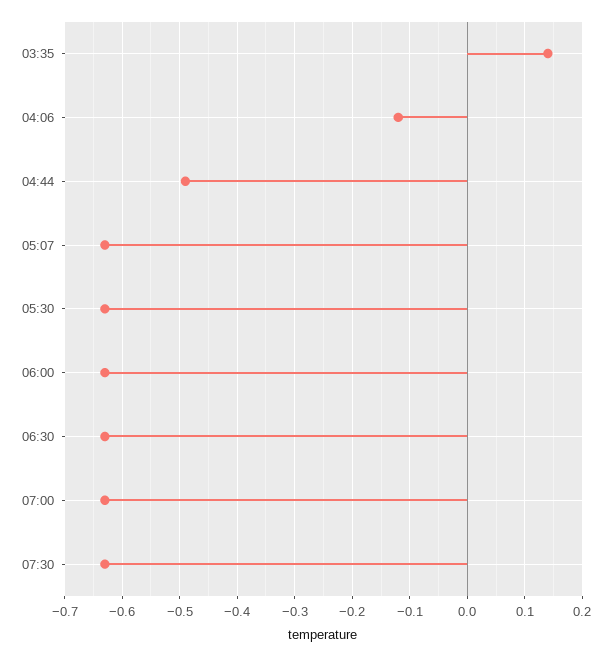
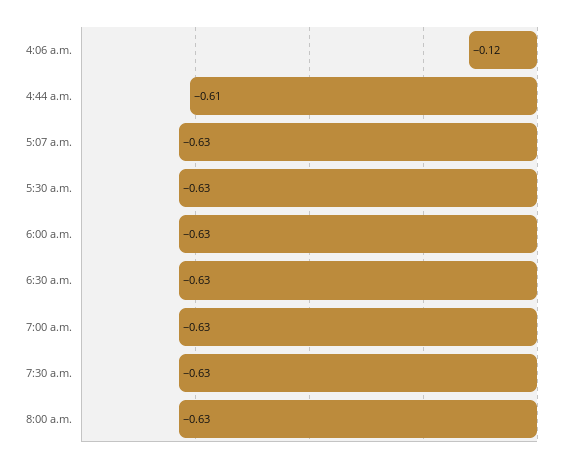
03:35: 0.15 -> none
04:44: -0.5 -> -0.61
8:00 a.m.: none -> -0.63

